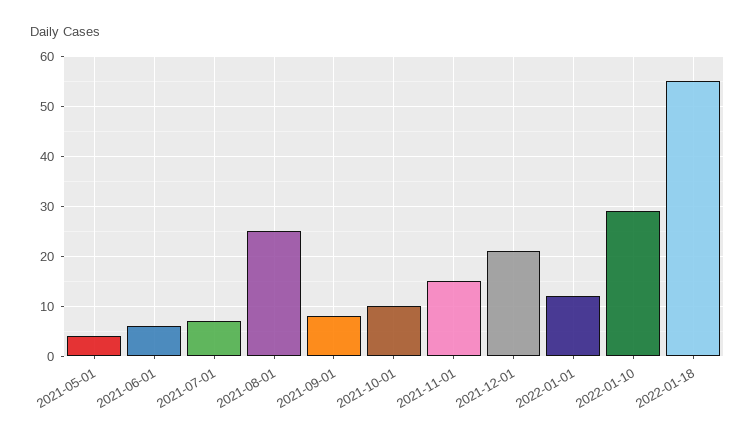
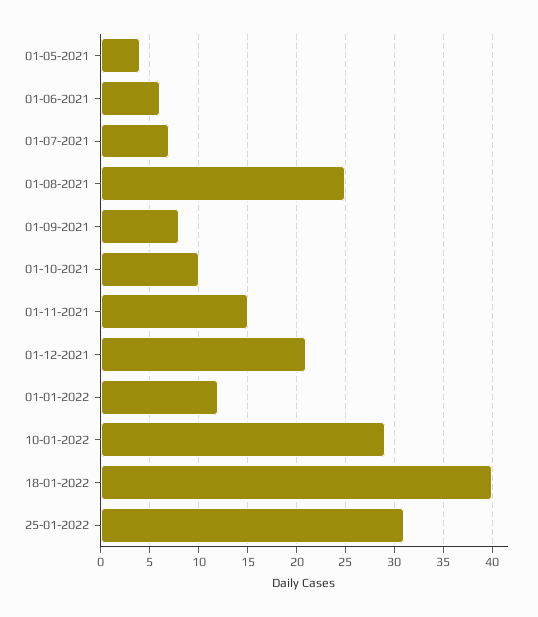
2022-01-18: 55 -> 40
25-01-2022: none -> 31

